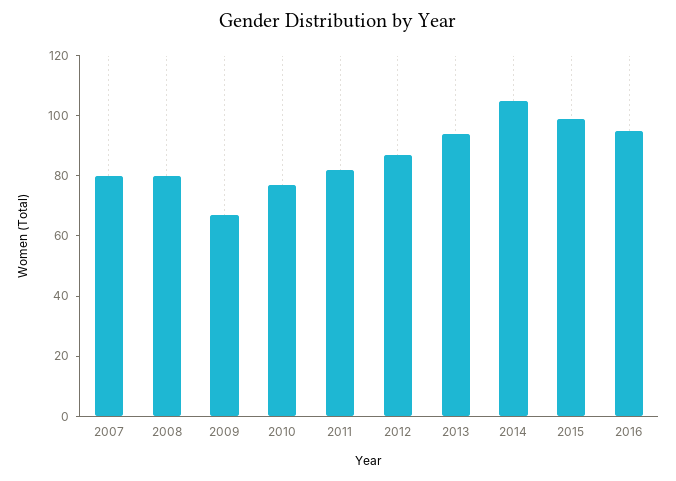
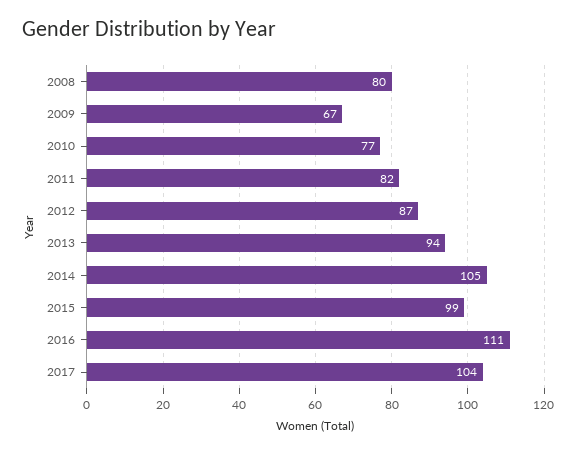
2007: 80 -> none
2016: 95 -> 111
2017: none -> 104

